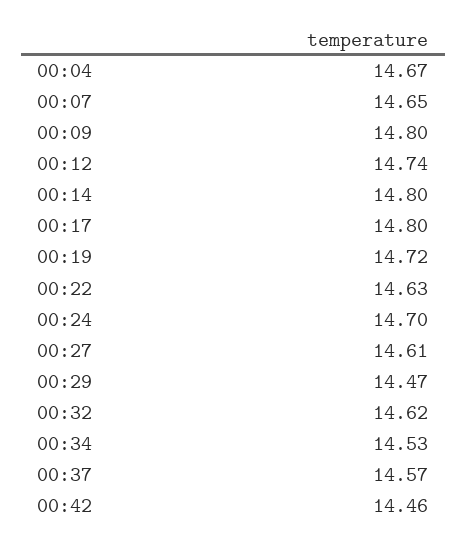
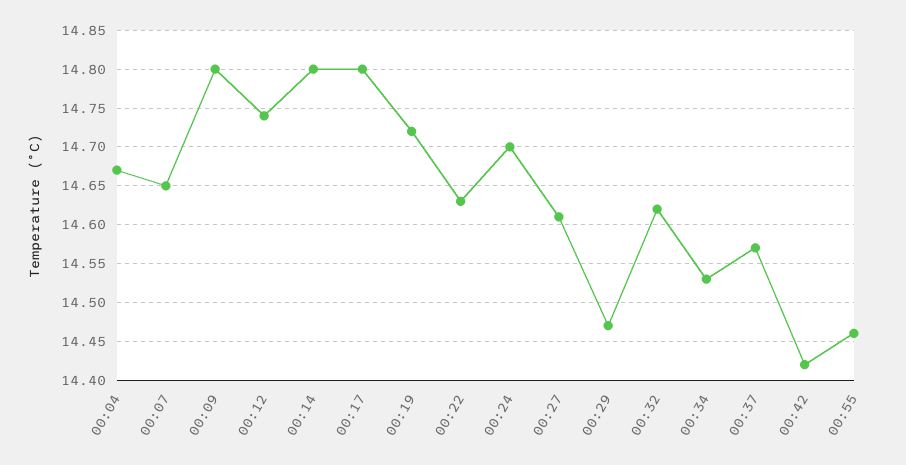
00:42: 14.46 -> 14.42
00:55: none -> 14.46

